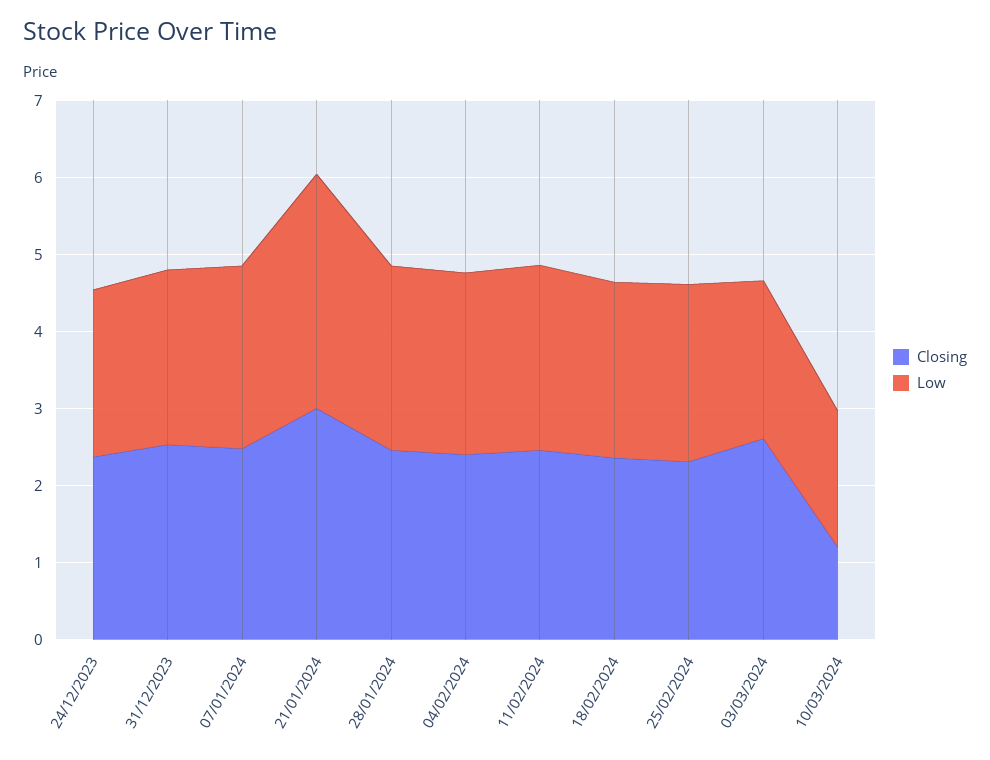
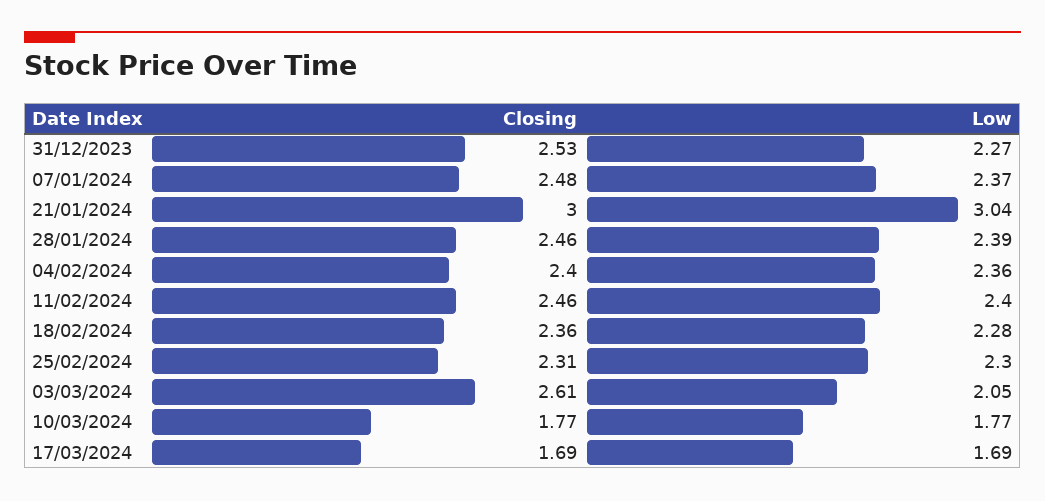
Closing, 24/12/2023: 2.4 -> none
Low, 24/12/2023: 2.2 -> none
Closing, 10/03/2024: 1.2 -> 1.77
Closing, 17/03/2024: none -> 1.69
Low, 17/03/2024: none -> 1.69

